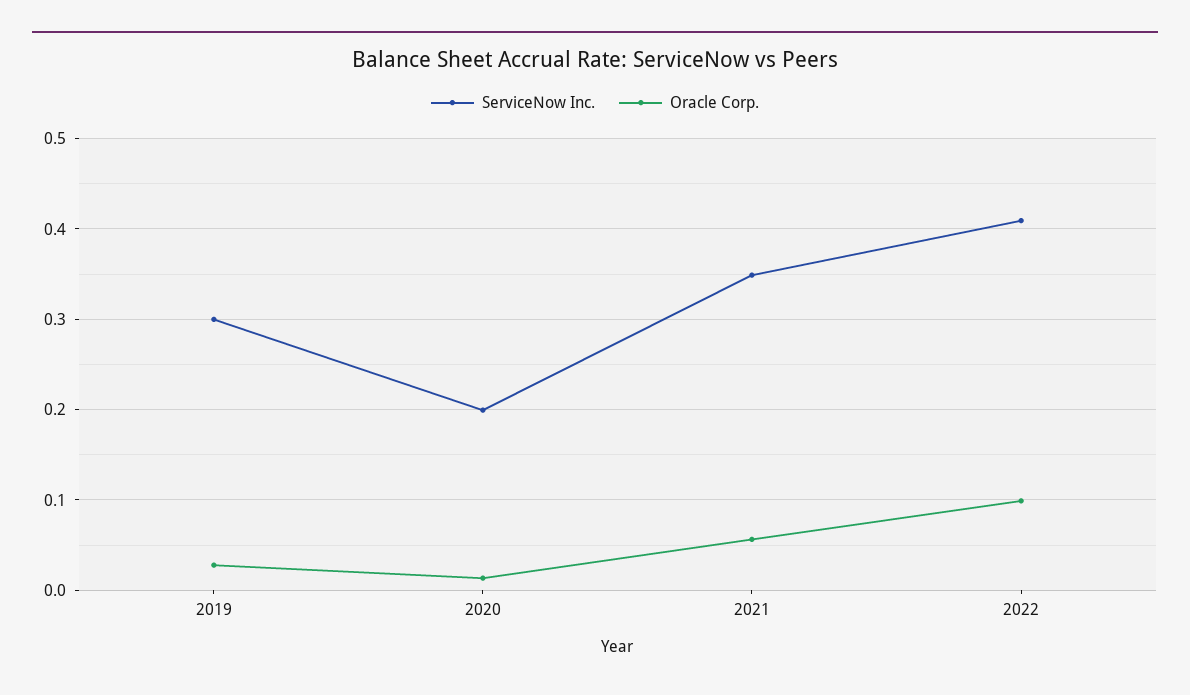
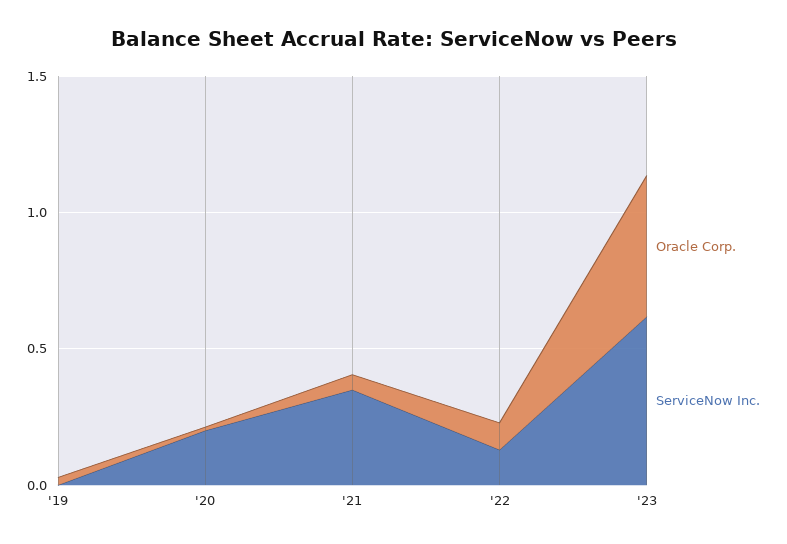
ServiceNow Inc., 2019: 0.3 -> 0
ServiceNow Inc., 2022: 0.41 -> 0.1
Oracle Corp., '23: none -> 0.5
ServiceNow Inc., '23: none -> 0.6

